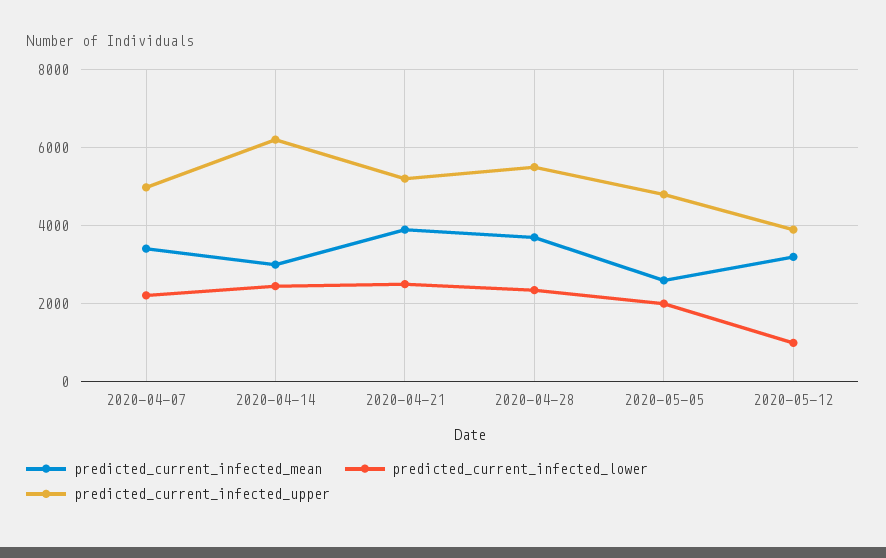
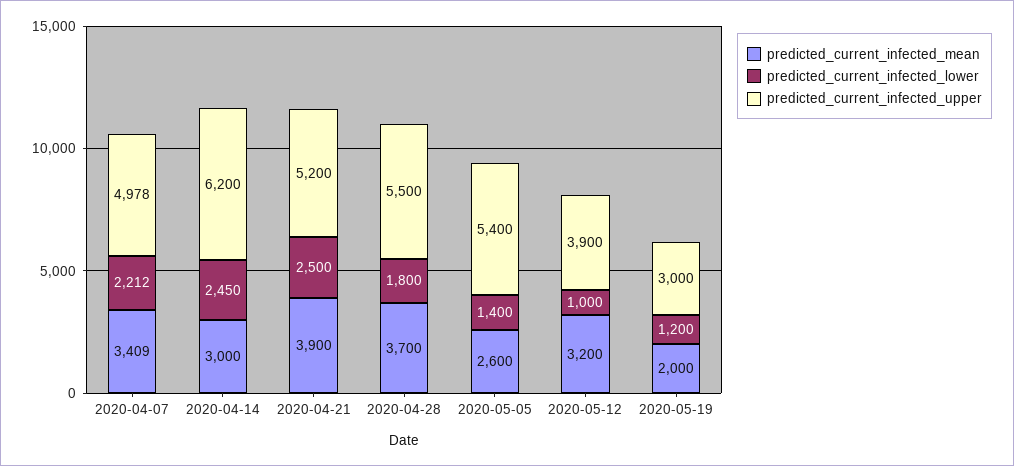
predicted_current_infected_lower, 2020-04-28: 2400 -> 1800
predicted_current_infected_lower, 2020-05-05: 2000 -> 1400
predicted_current_infected_upper, 2020-05-05: 4800 -> 5400
predicted_current_infected_mean, 2020-05-19: none -> 2000
predicted_current_infected_lower, 2020-05-19: none -> 1200
predicted_current_infected_upper, 2020-05-19: none -> 3000

